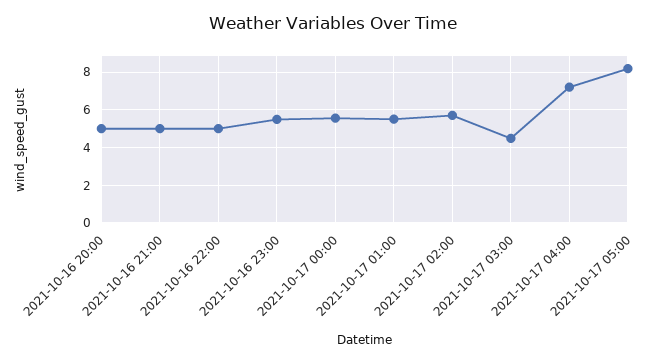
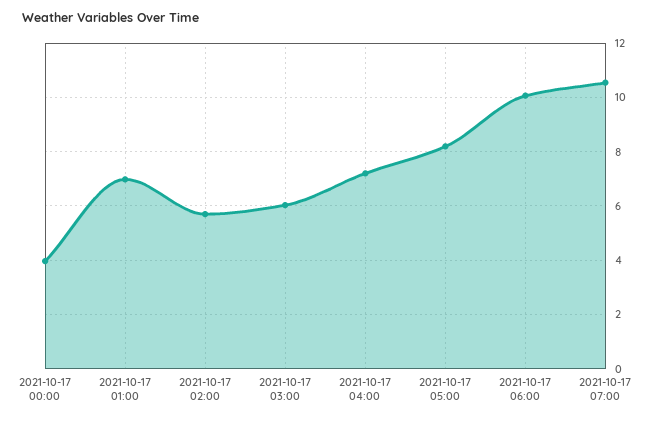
2021-10-16 20:00: 5 -> none
2021-10-16 21:00: 5 -> none
2021-10-16 22:00: 5 -> none
2021-10-16 23:00: 5.5 -> none
2021-10-17 00:00: 5.5 -> 4
2021-10-17 01:00: 5.5 -> 7
2021-10-17 03:00: 4.5 -> 6
2021-10-17 06:00: none -> 10
2021-10-17 07:00: none -> 10.5

